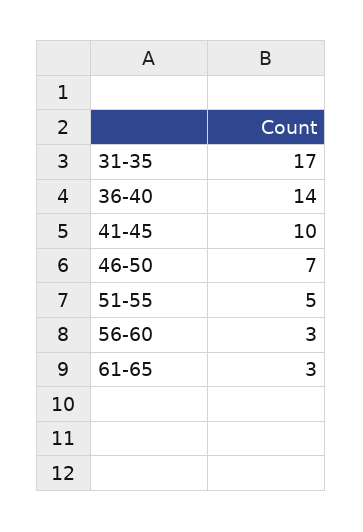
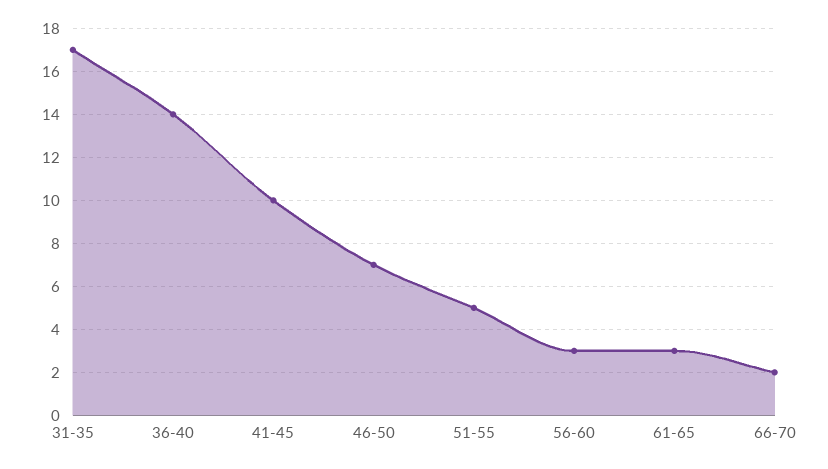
66-70: none -> 2

